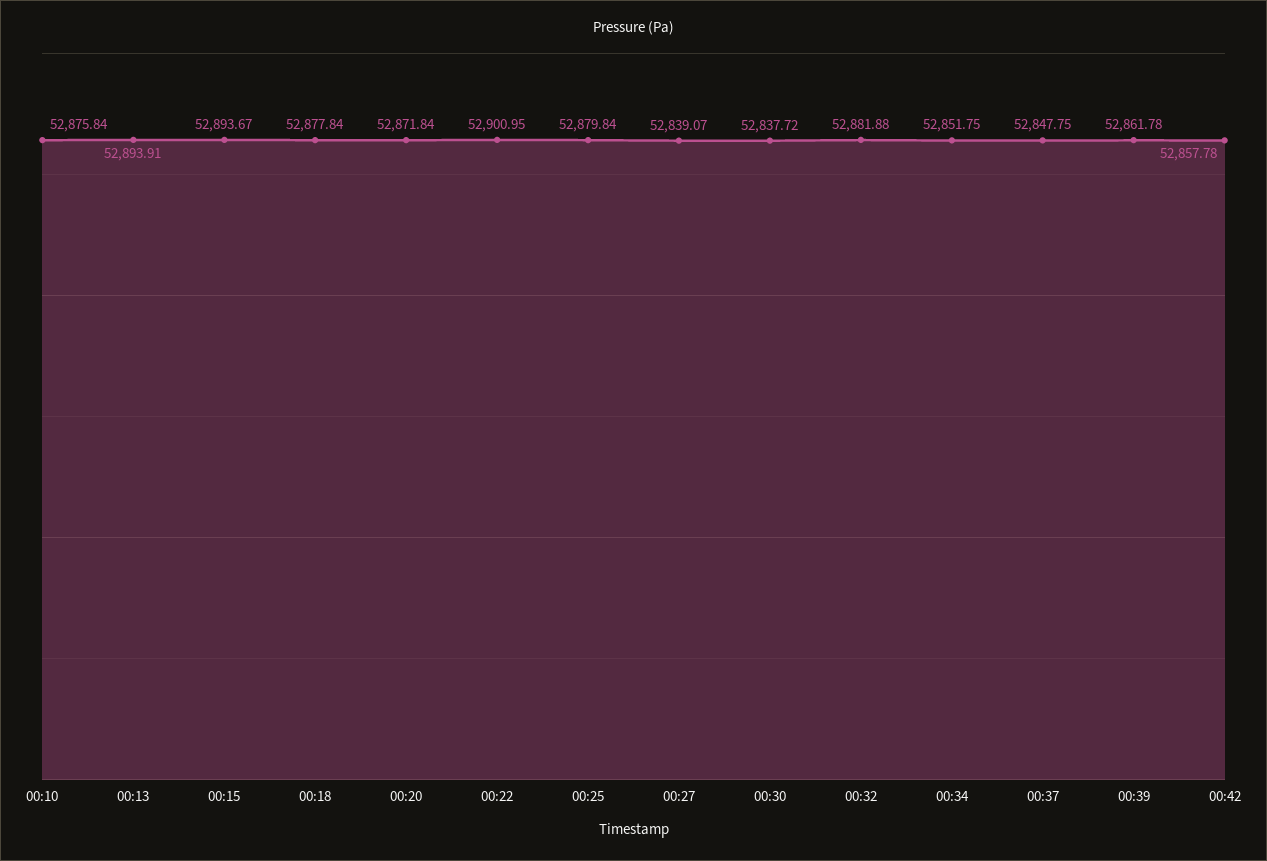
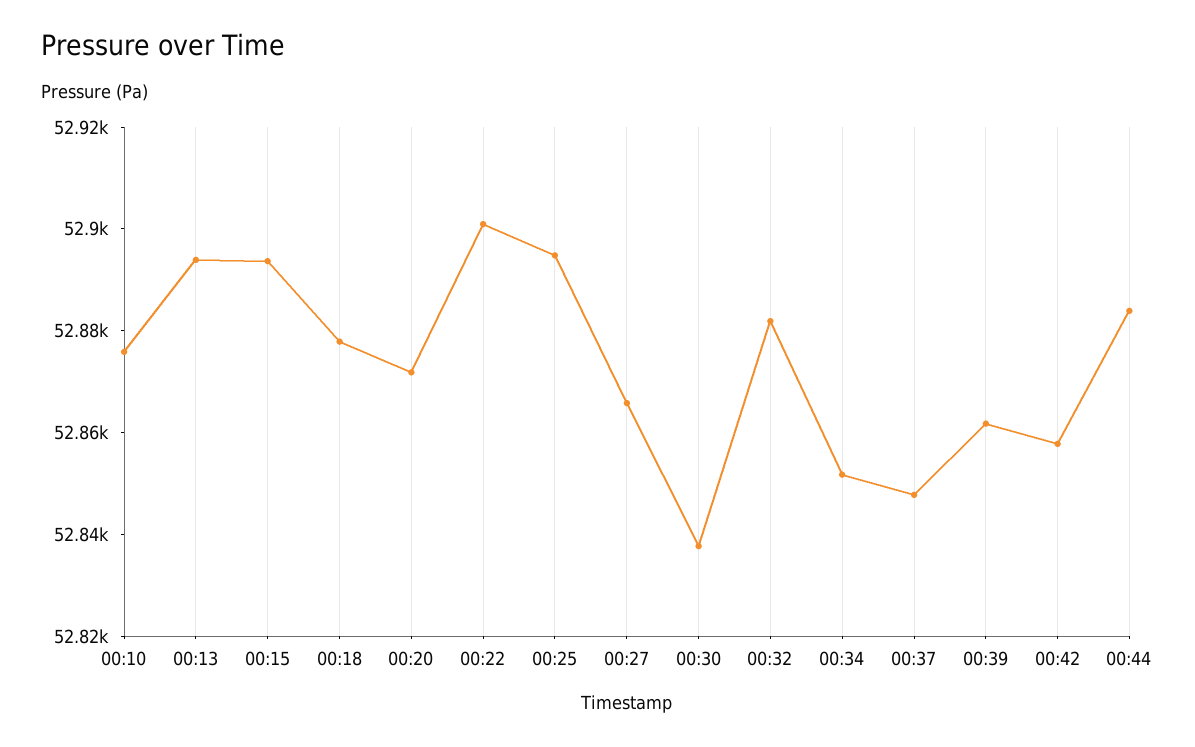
00:25: 52879.84 -> 52895
00:27: 52839.07 -> 52865
00:44: none -> 52885

